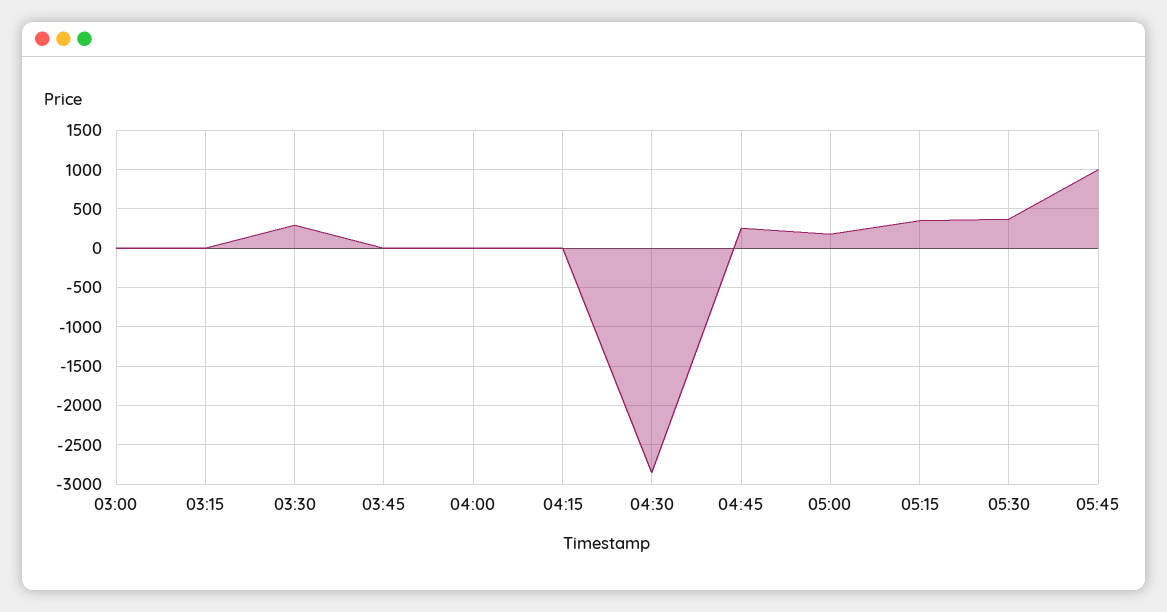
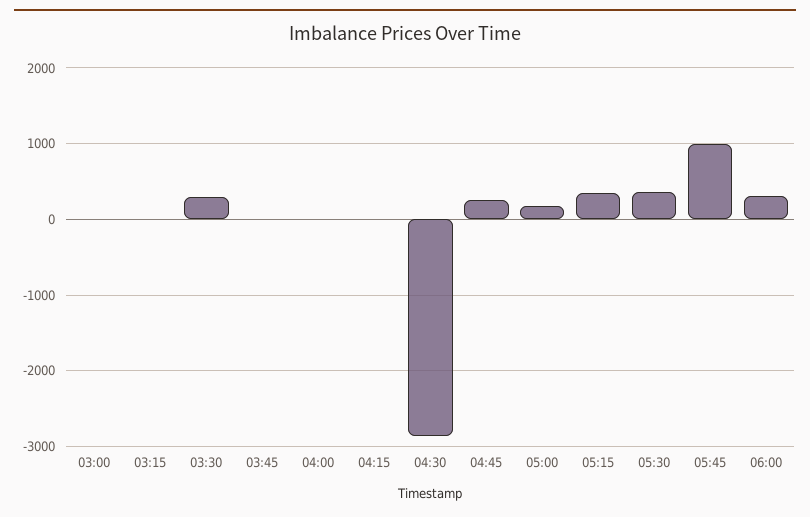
06:00: none -> 300

